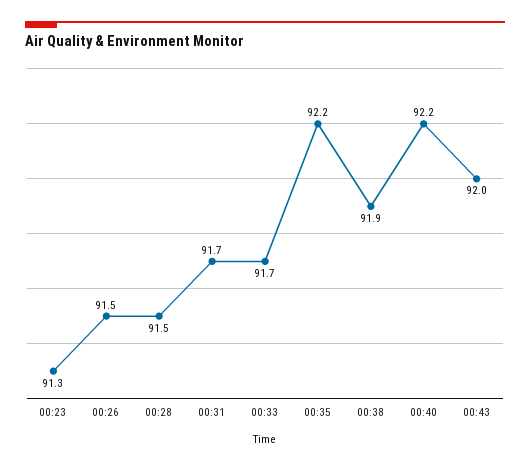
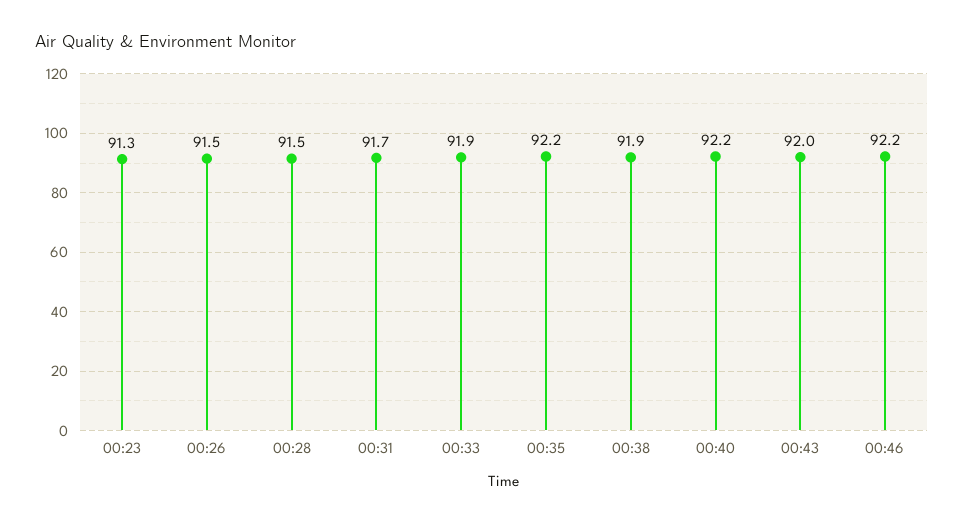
00:33: 91.7 -> 91.9
00:46: none -> 92.2

